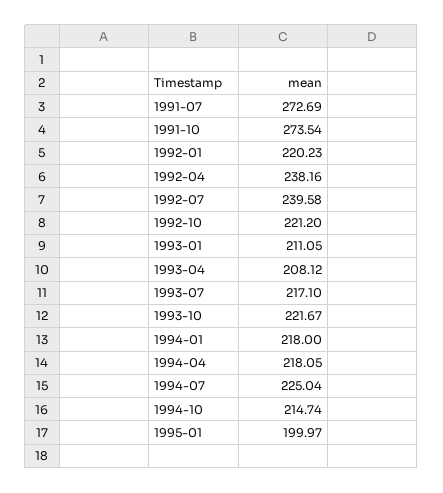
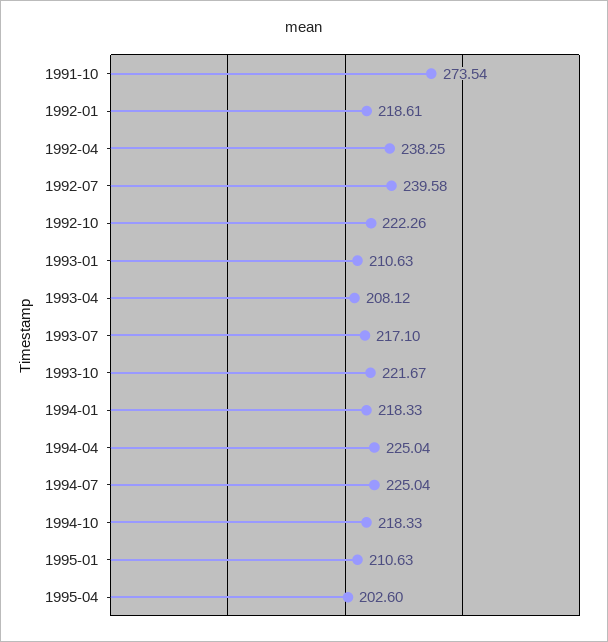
1991-07: 272.69 -> none
1992-01: 220.23 -> 218.61
1992-04: 238.16 -> 238.25
1992-10: 221.2 -> 222.26
1993-01: 211.05 -> 210.63
1994-01: 218 -> 218.33
1994-04: 218.05 -> 225.04
1994-10: 214.74 -> 218.33
1995-01: 199.97 -> 210.63
1995-04: none -> 202.6

